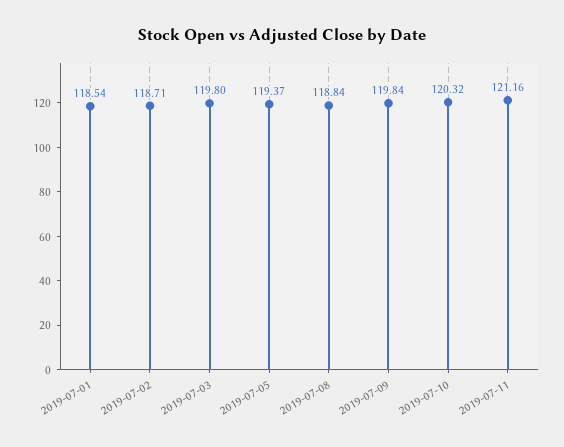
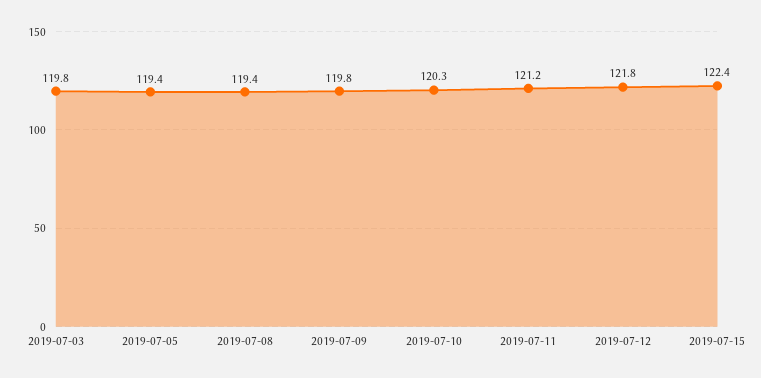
2019-07-01: 118.54 -> none
2019-07-02: 118.71 -> none
2019-07-08: 118.84 -> 119.4
2019-07-12: none -> 121.8
2019-07-15: none -> 122.4

